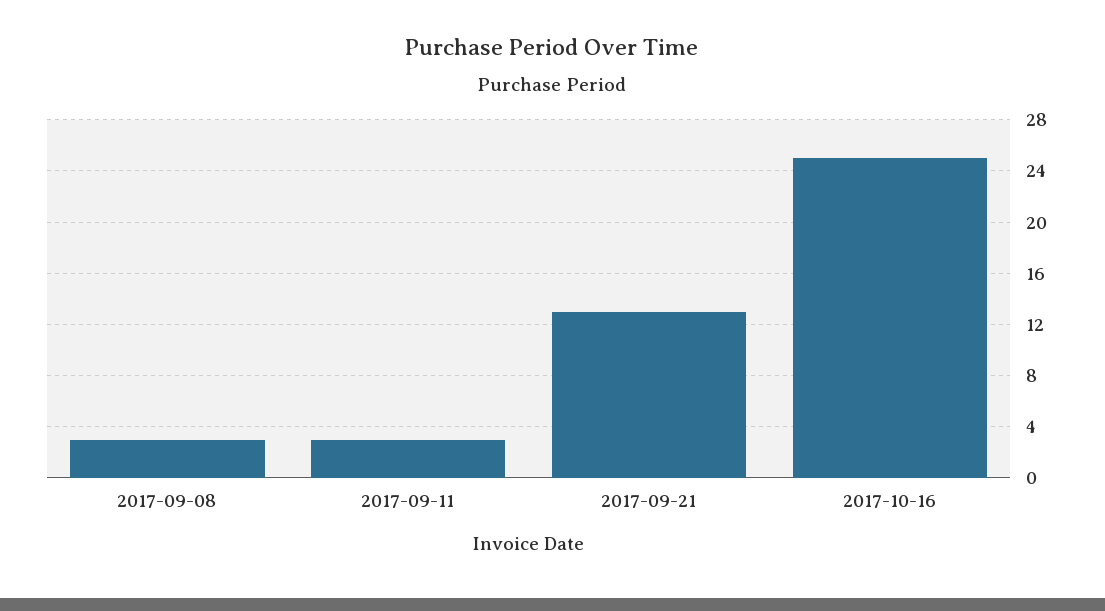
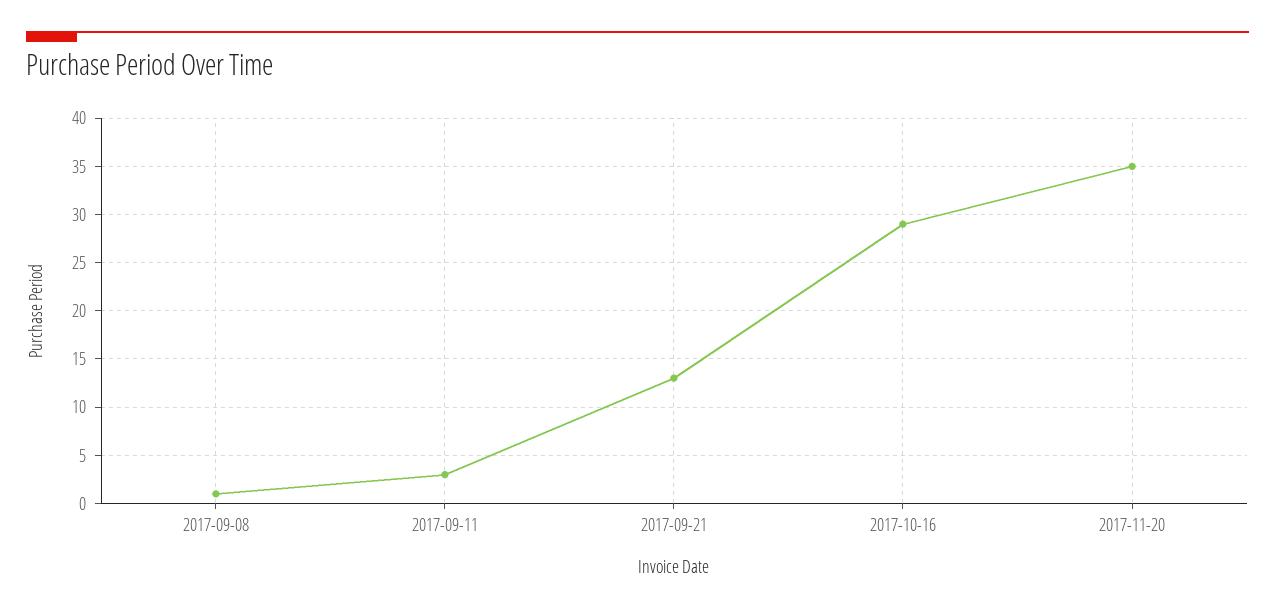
2017-09-08: 3 -> 1
2017-10-16: 25 -> 29
2017-11-20: none -> 35

